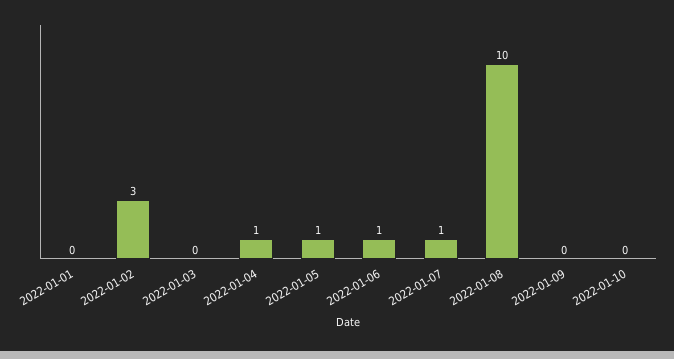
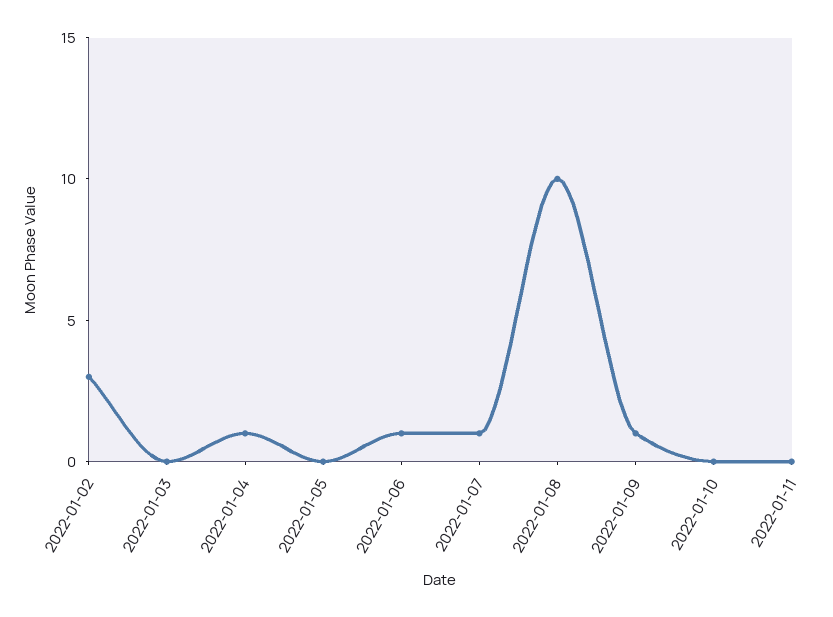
2022-01-01: 0 -> none
2022-01-05: 1 -> 0
2022-01-09: 0 -> 1
2022-01-11: none -> 0

